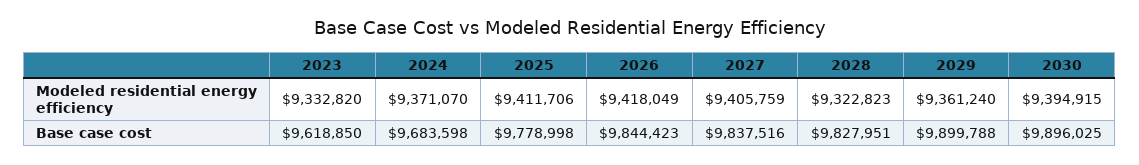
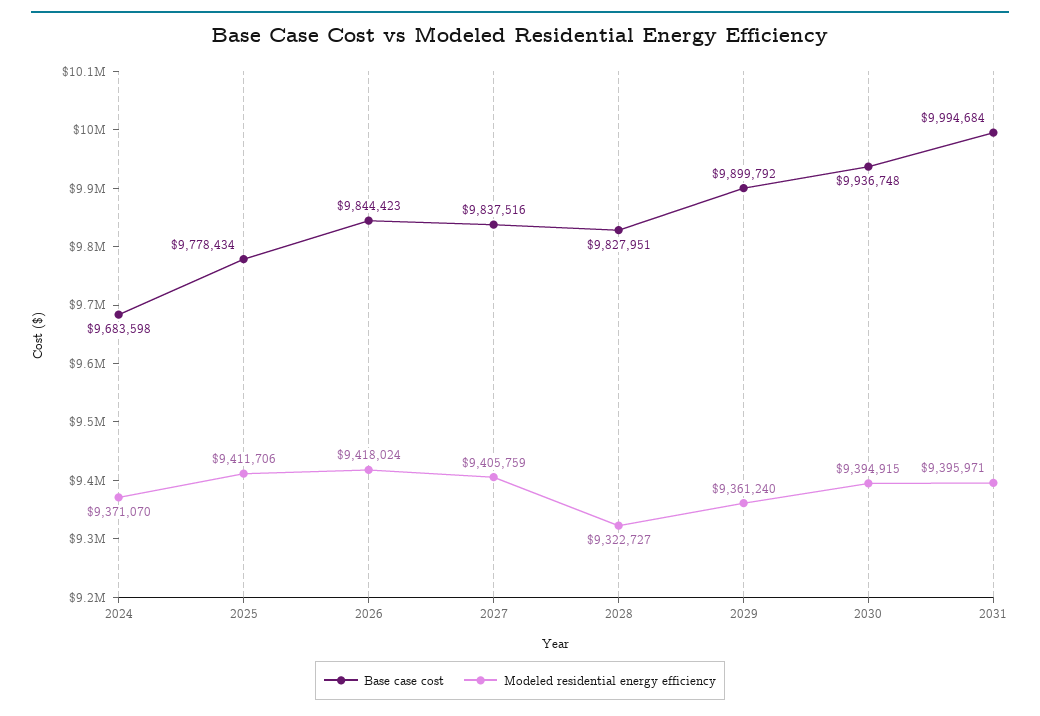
Modeled residential energy efficiency, 2023: 9332820 -> none
Modeled residential energy efficiency, 2026: 9418049 -> 9418024
Modeled residential energy efficiency, 2028: 9322823 -> 9322727
Base case cost, 2023: 9618850 -> none
Base case cost, 2025: 9778998 -> 9778434
Base case cost, 2029: 9899788 -> 9899792
Base case cost, 2030: 9896025 -> 9936748
Base case cost, 2031: none -> 9994684
Modeled residential energy efficiency, 2031: none -> 9395971

